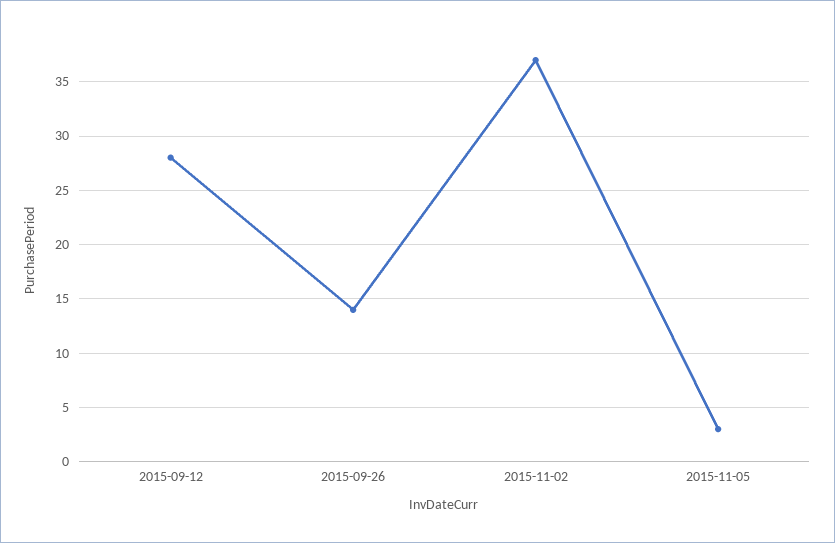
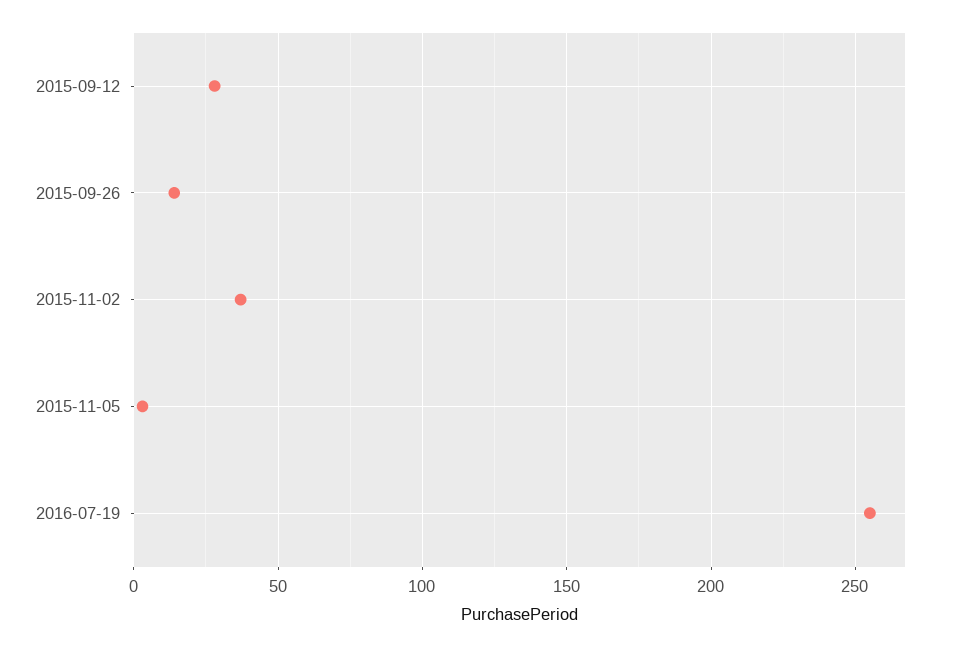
2016-07-19: none -> 255

